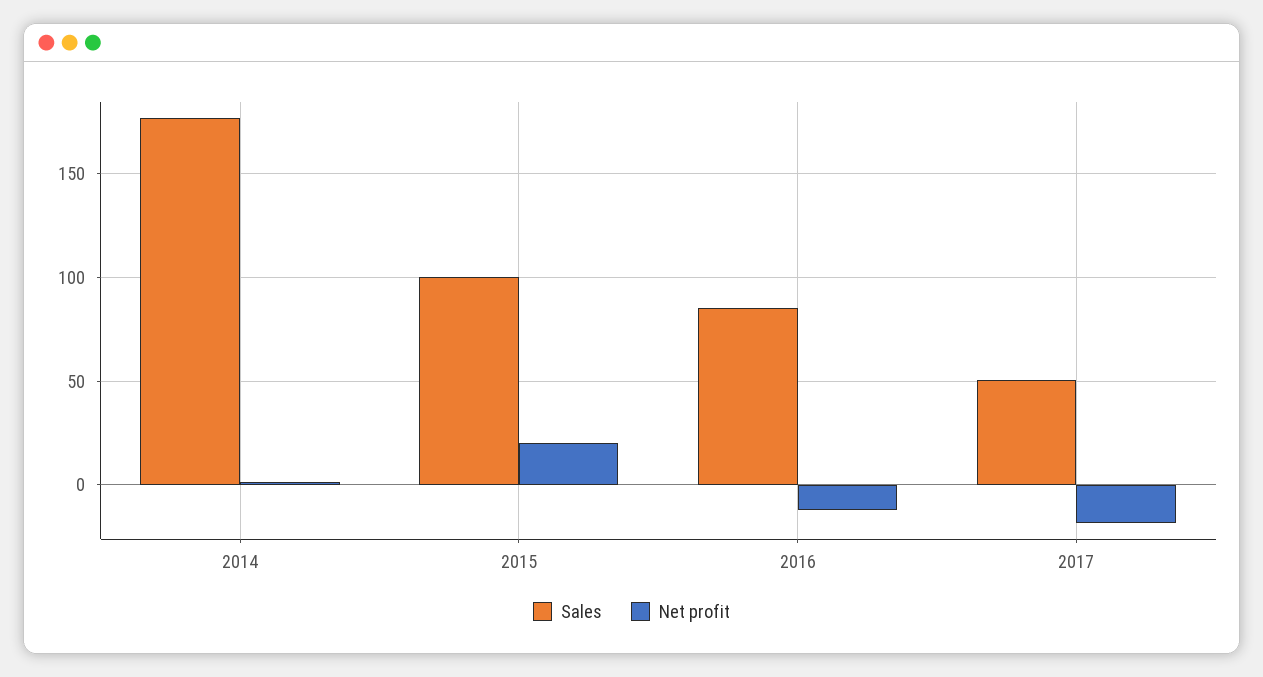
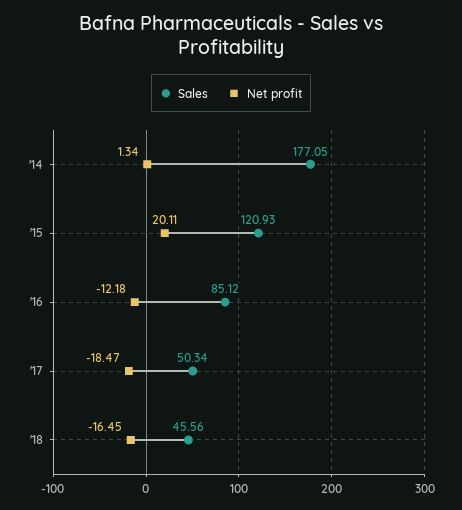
Sales, 2015: 100 -> 120.93
Sales, '18: none -> 45.56
Net profit, '18: none -> -16.45

